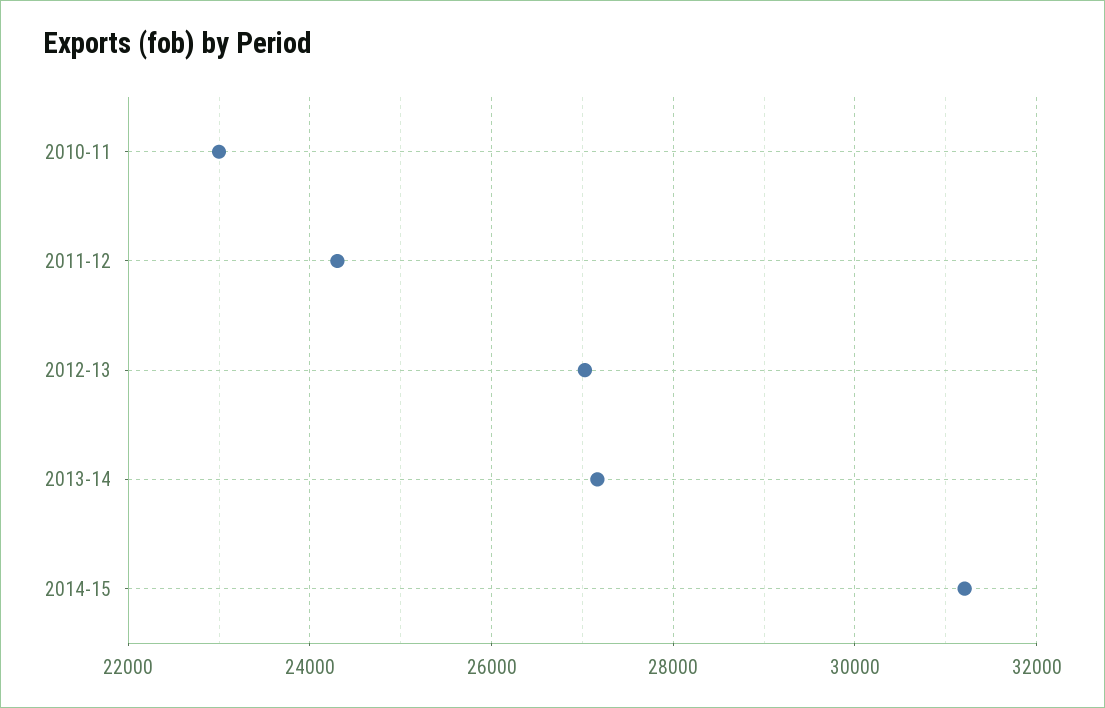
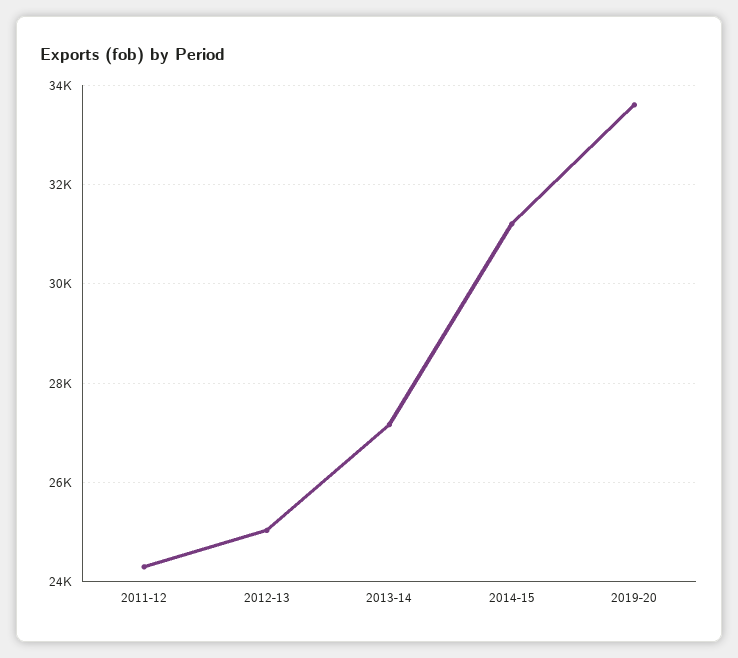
2010-11: 23000 -> none
2012-13: 27000 -> 25000
2019-20: none -> 33600

